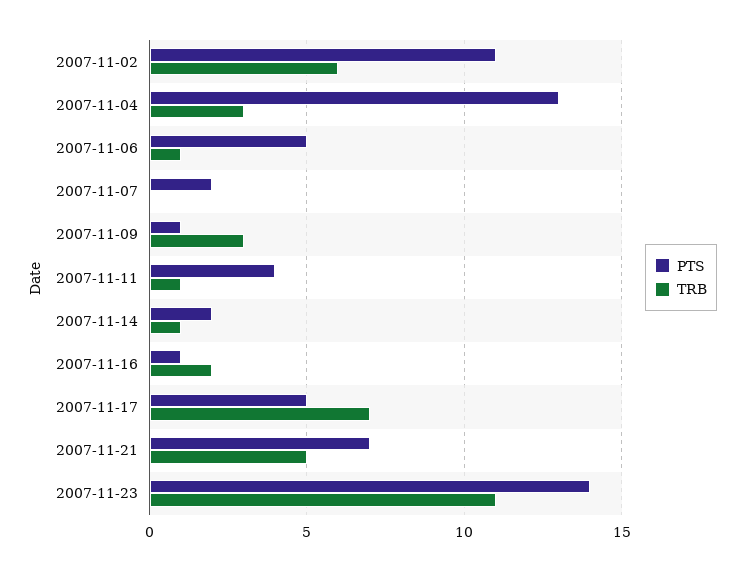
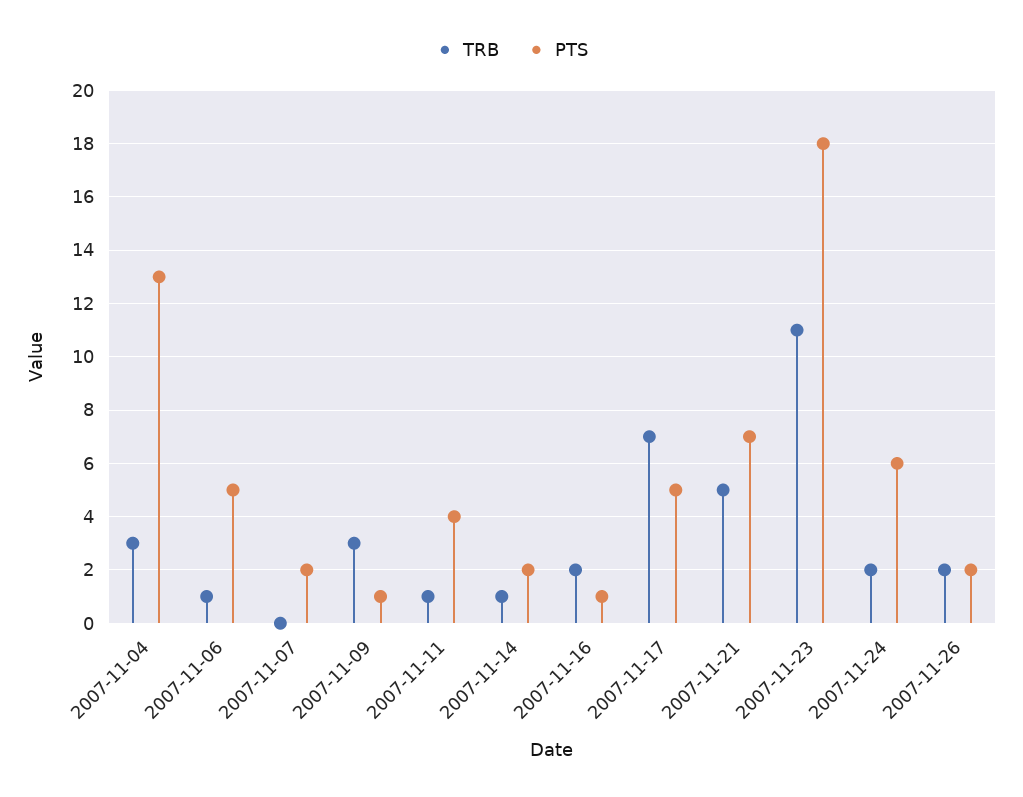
PTS, 2007-11-02: 11 -> none
TRB, 2007-11-02: 6 -> none
PTS, 2007-11-23: 14 -> 18
TRB, 2007-11-24: none -> 2
PTS, 2007-11-24: none -> 6
TRB, 2007-11-26: none -> 2
PTS, 2007-11-26: none -> 2

